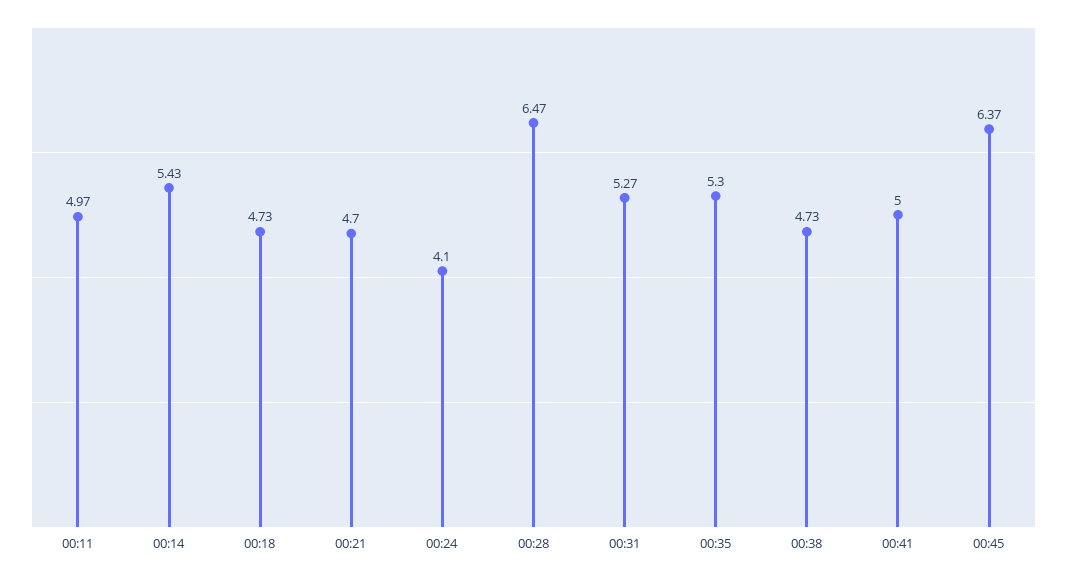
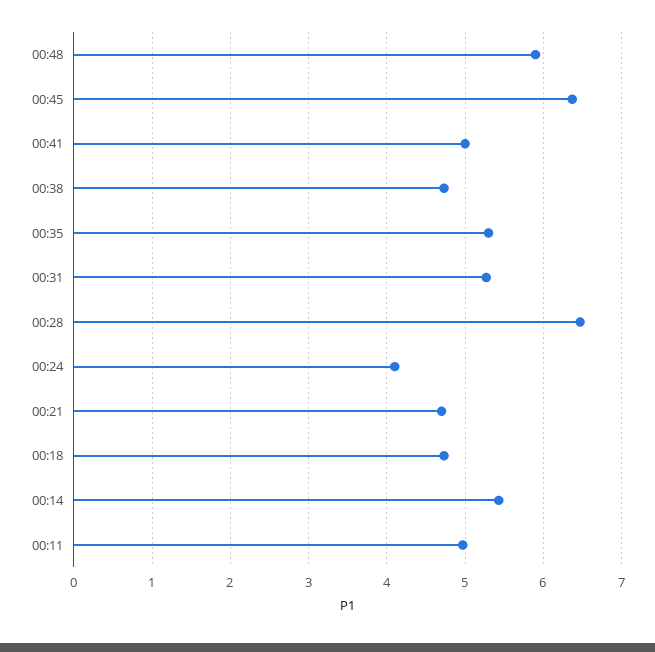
00:48: none -> 5.9

